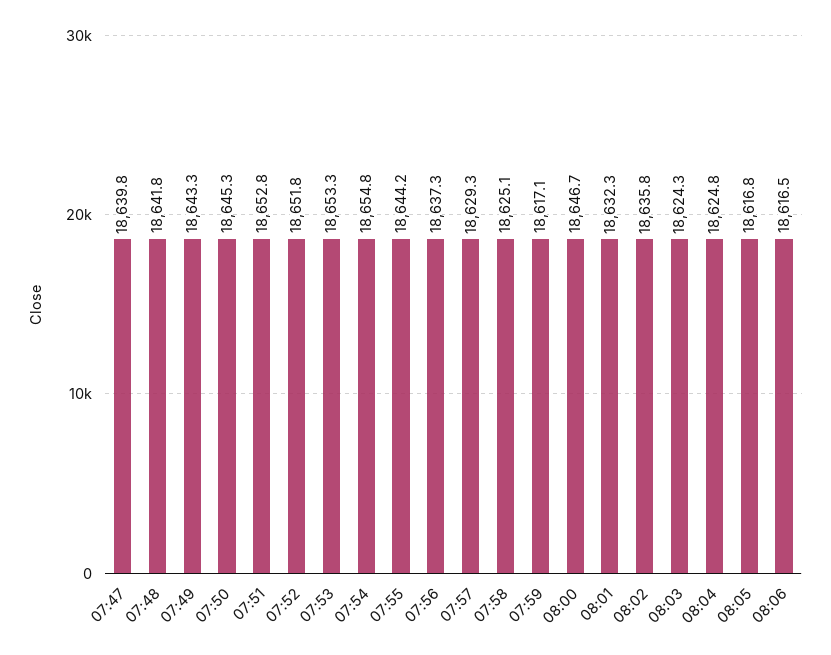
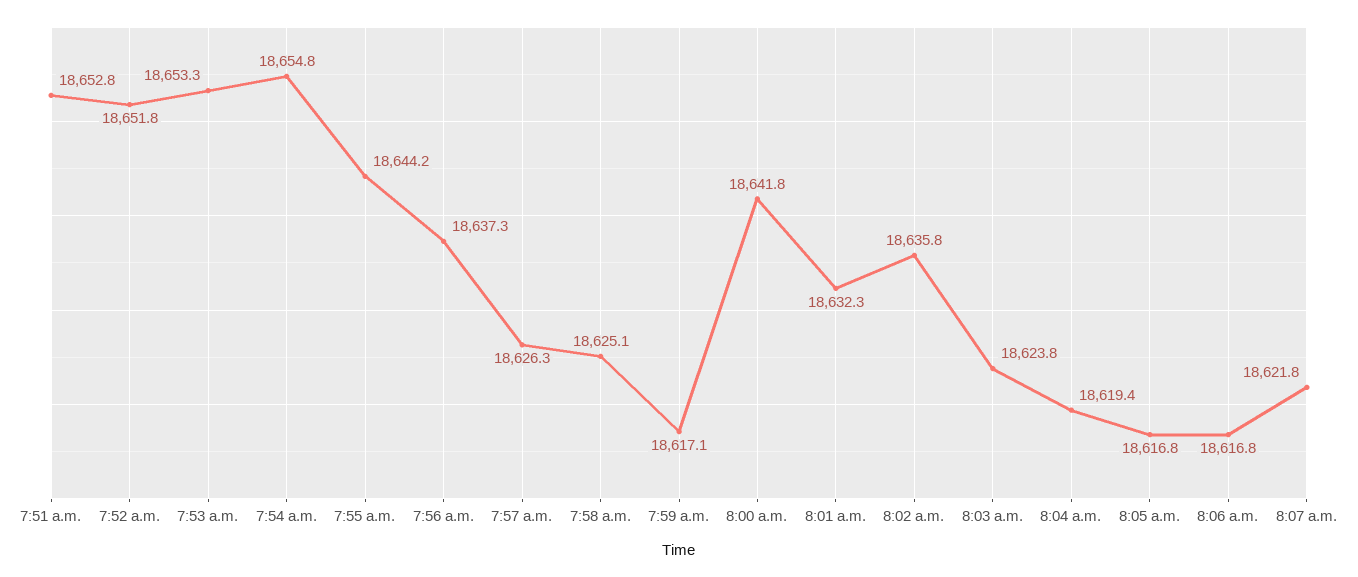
07:47: 18639.8 -> none
07:48: 18641.8 -> none
07:49: 18643.3 -> none
07:50: 18645.3 -> none
07:57: 18629.3 -> 18626.3
08:00: 18646.7 -> 18641.8
08:03: 18624.3 -> 18623.8
08:04: 18624.8 -> 18619.4
08:06: 18616.5 -> 18616.8
8:07 a.m.: none -> 18621.8

